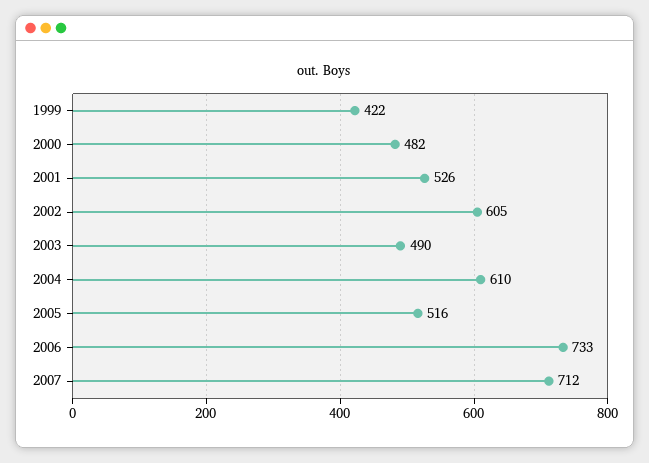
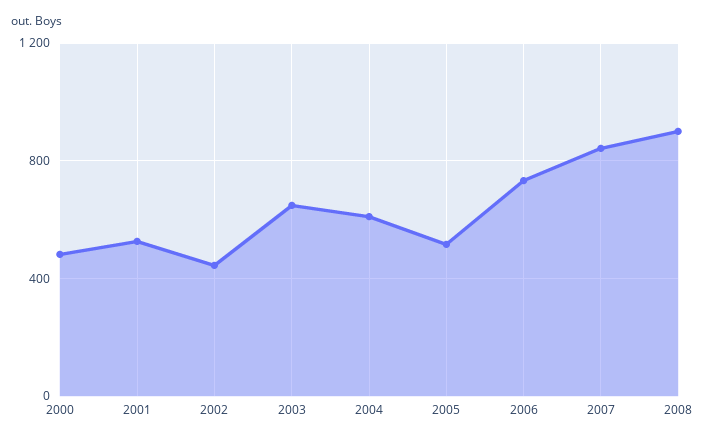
1999: 422 -> none
2002: 605 -> 450
2003: 490 -> 650
2007: 712 -> 850
2008: none -> 900

